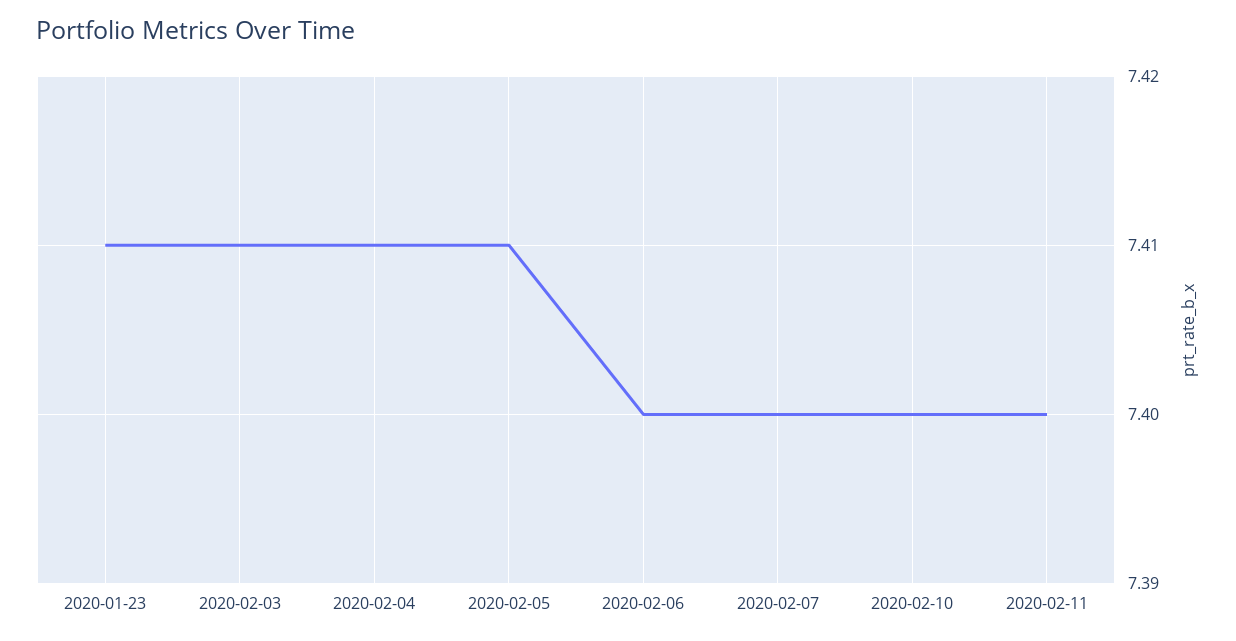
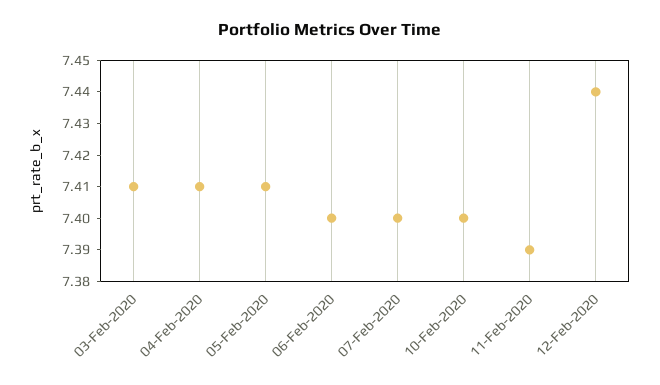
2020-01-23: 7.41 -> none
2020-02-11: 7.4 -> 7.39
12-Feb-2020: none -> 7.44

